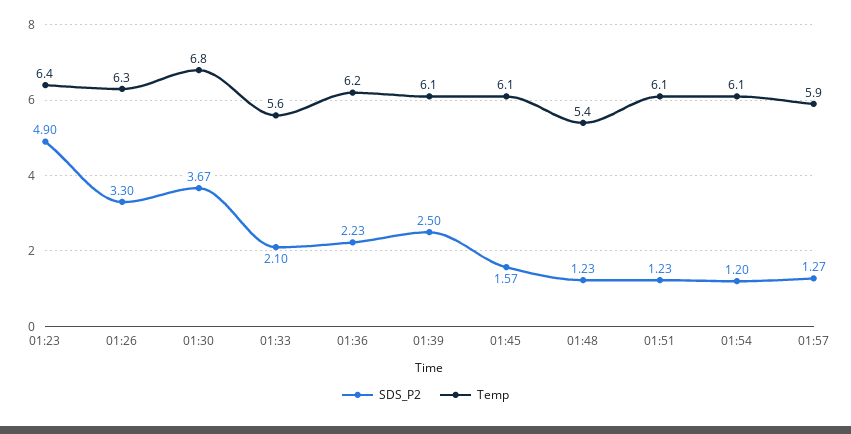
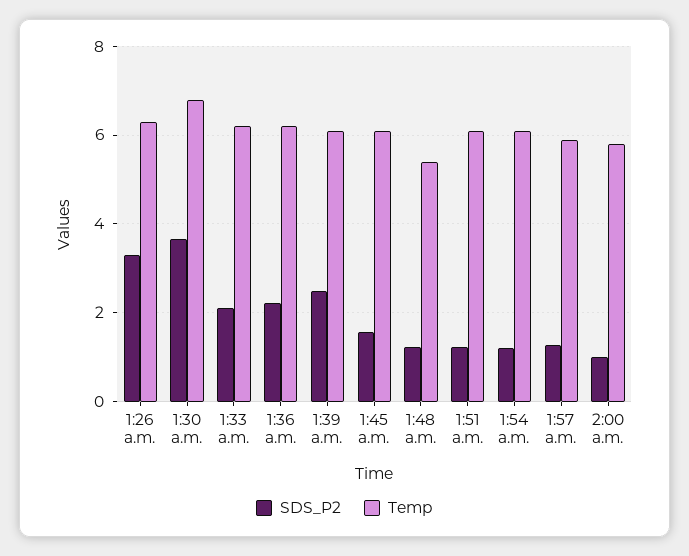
SDS_P2, 01:23: 4.9 -> none
Temp, 01:23: 6.4 -> none
Temp, 01:33: 5.6 -> 6.2
SDS_P2, 2:00 a.m.: none -> 1
Temp, 2:00 a.m.: none -> 5.8

